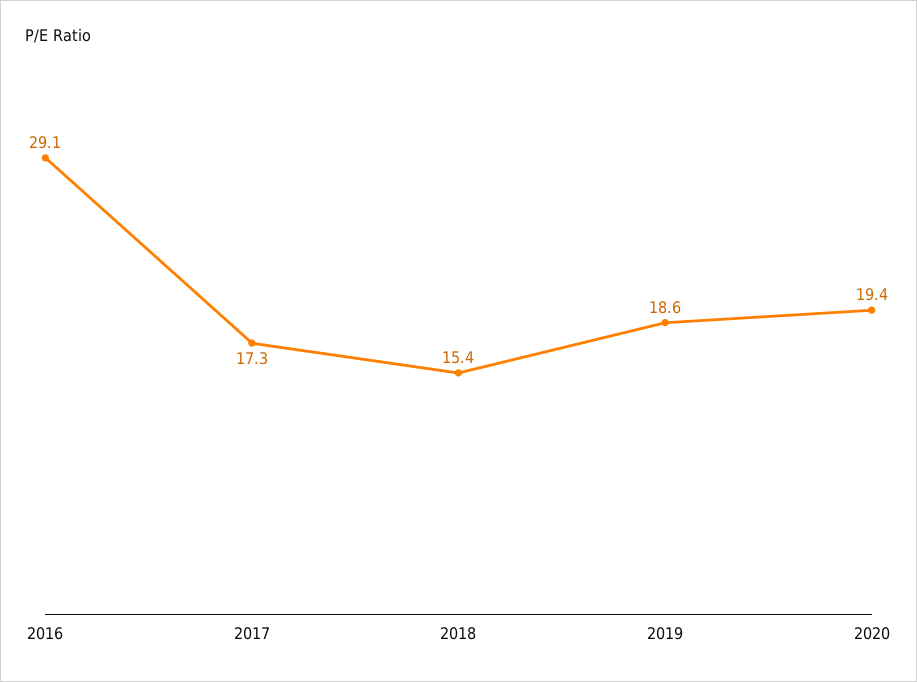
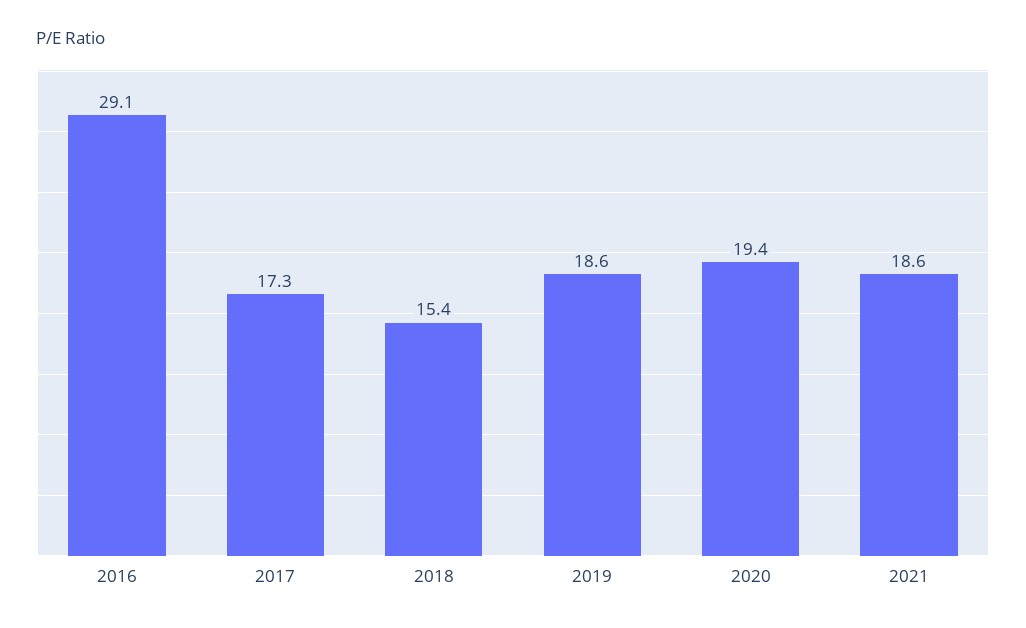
2021: none -> 18.6

